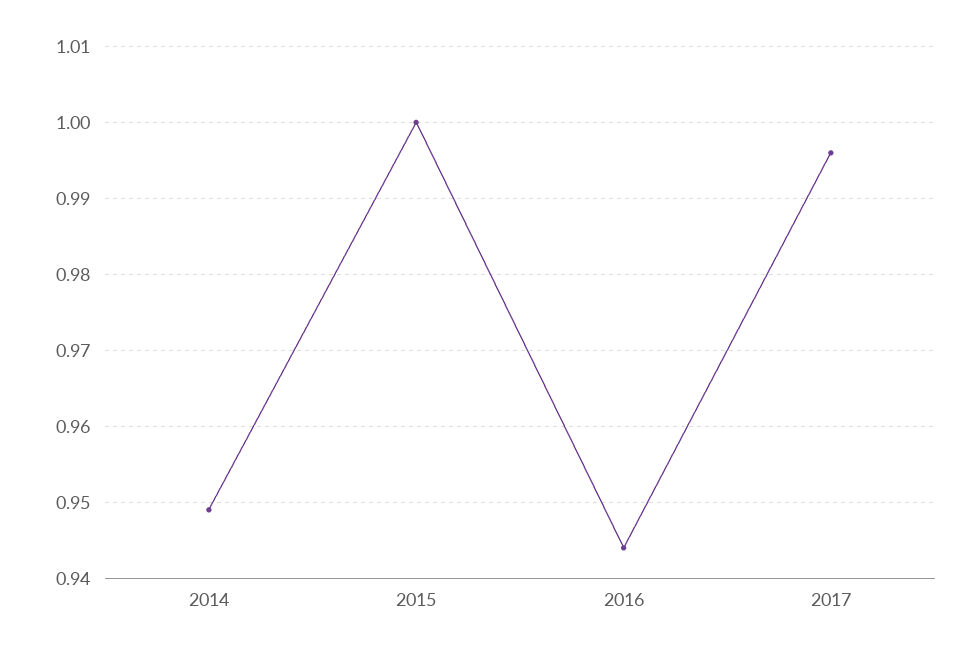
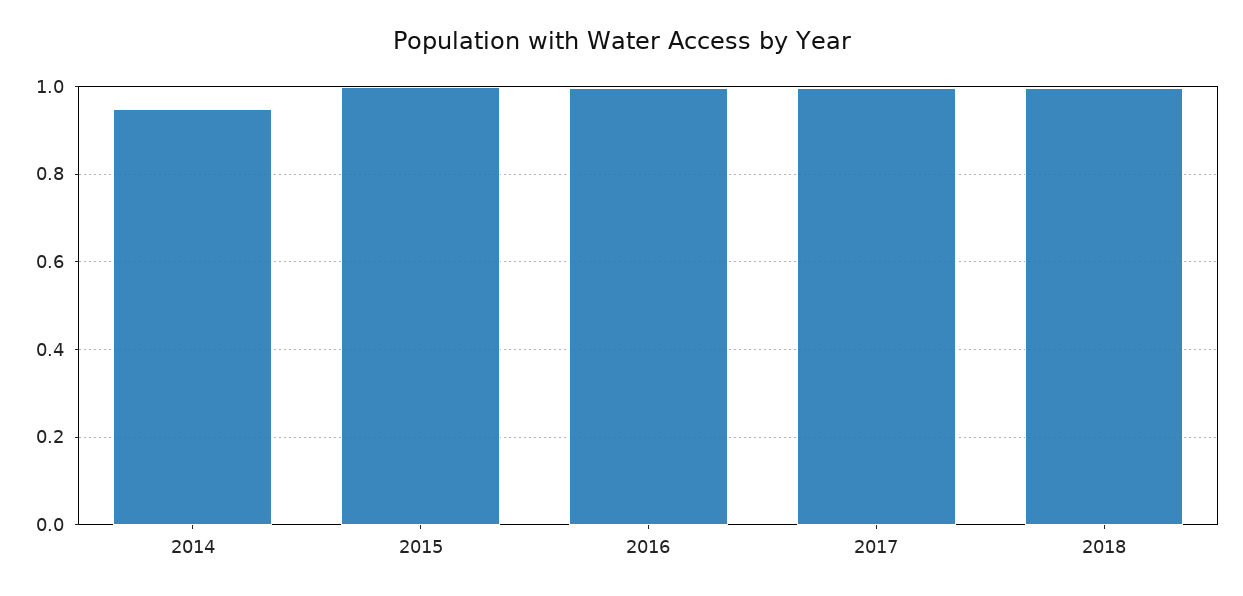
2016: 0.944 -> 1
2018: none -> 1

